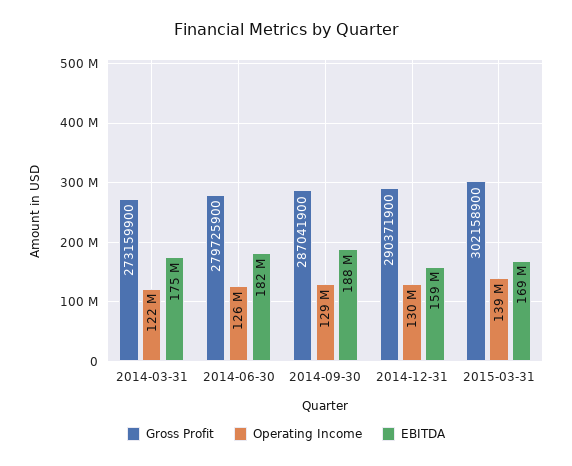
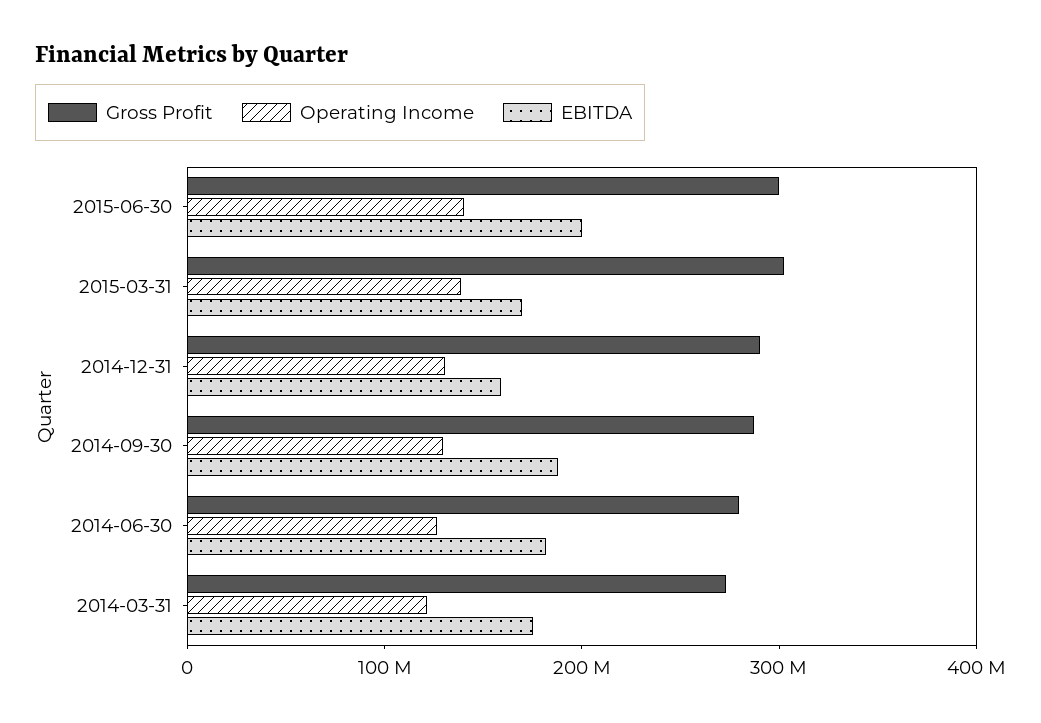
Gross Profit, 2015-06-30: none -> 300000000
Operating Income, 2015-06-30: none -> 140000000
EBITDA, 2015-06-30: none -> 200000000

